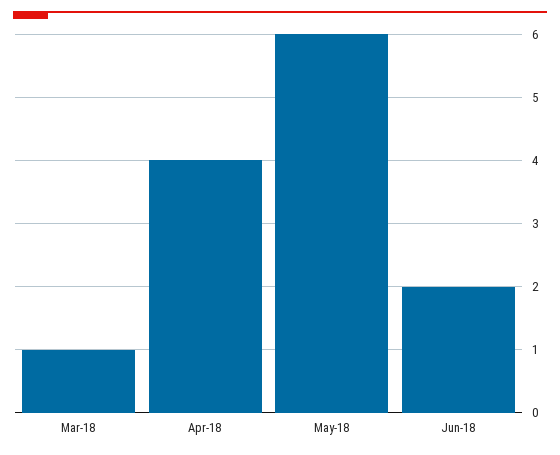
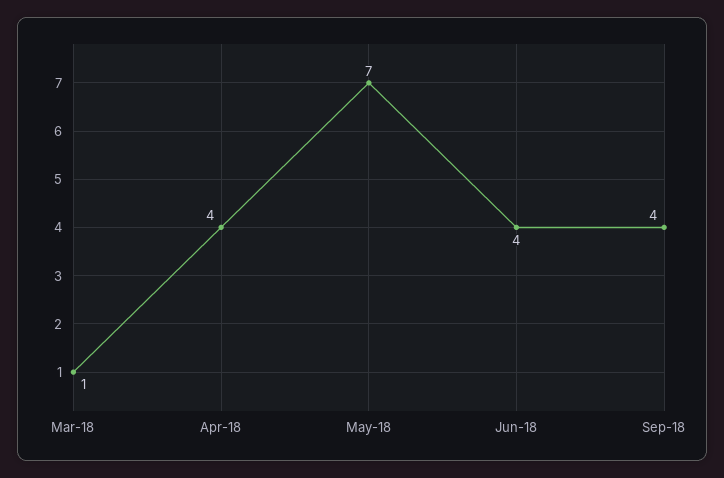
May-18: 6 -> 7
Jun-18: 2 -> 4
Sep-18: none -> 4

